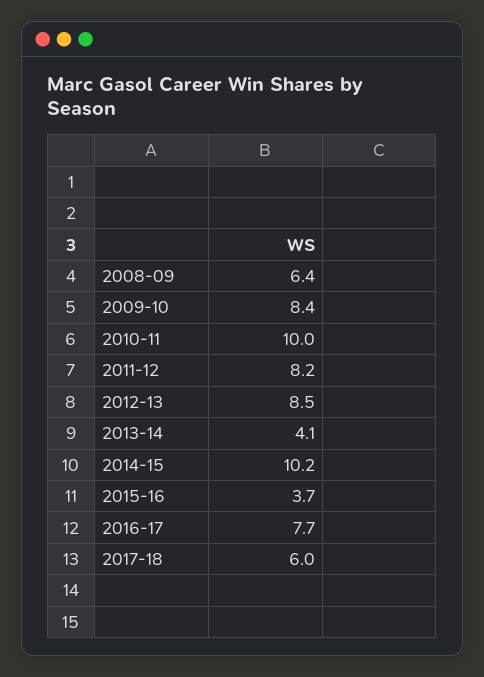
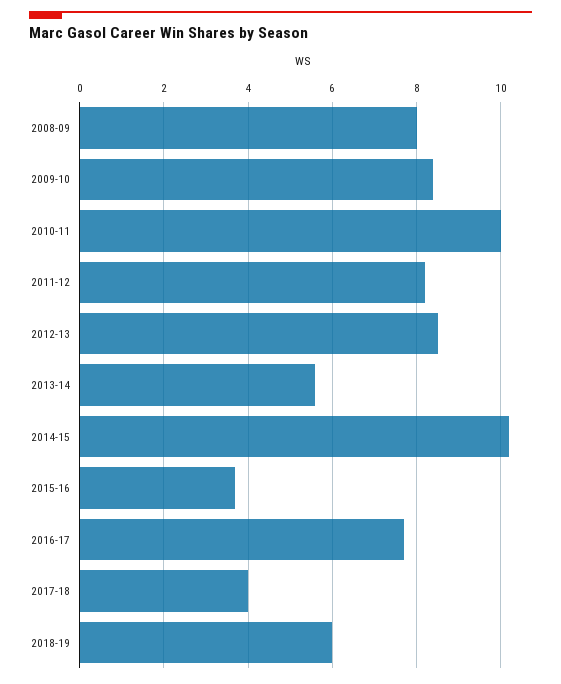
2008-09: 6.4 -> 8
2013-14: 4.1 -> 5.5
2017-18: 6 -> 4
2018-19: none -> 6

